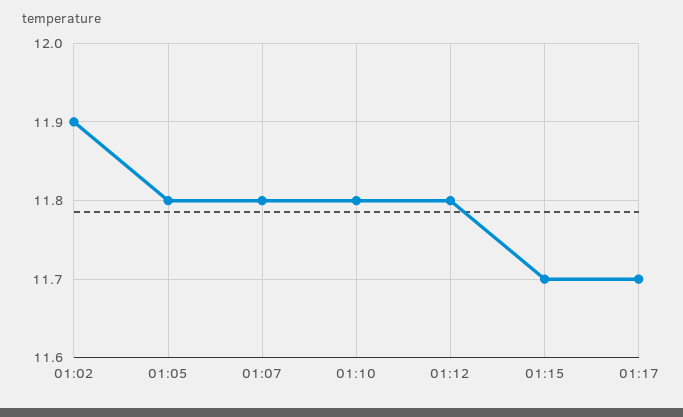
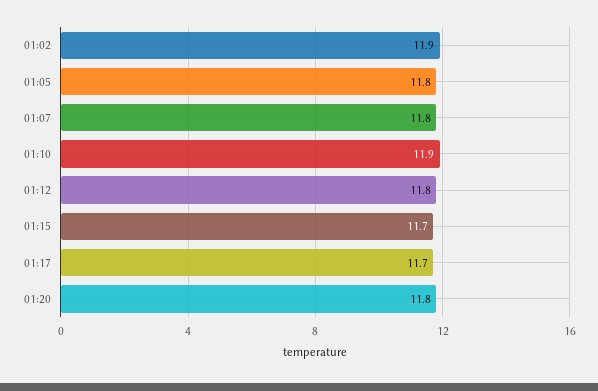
01:10: 11.8 -> 11.9
01:20: none -> 11.8

